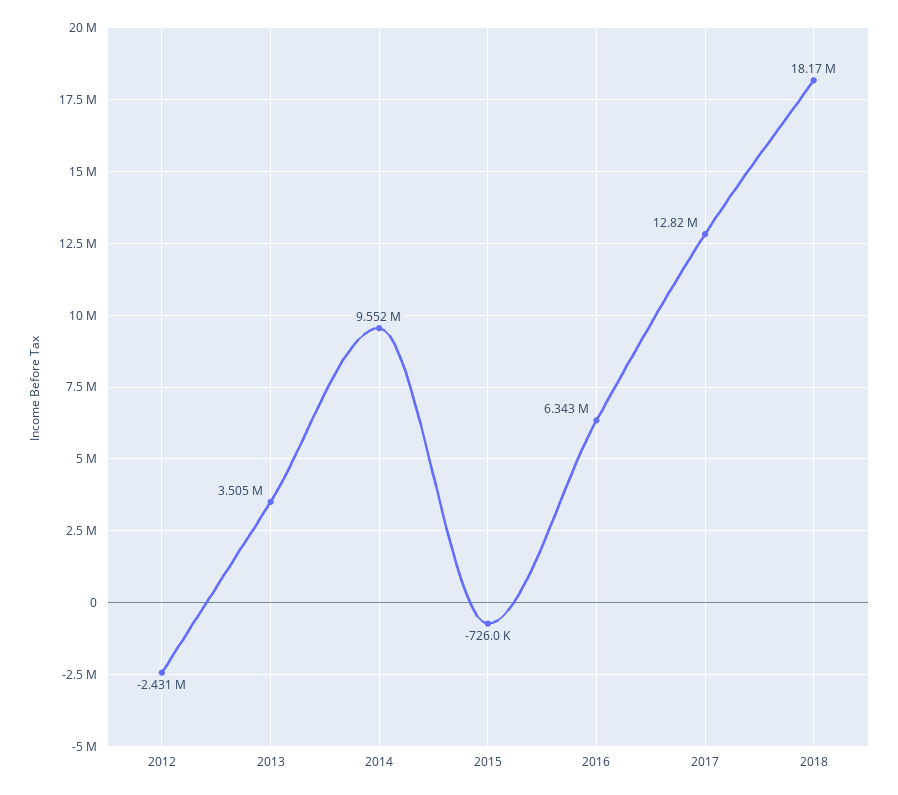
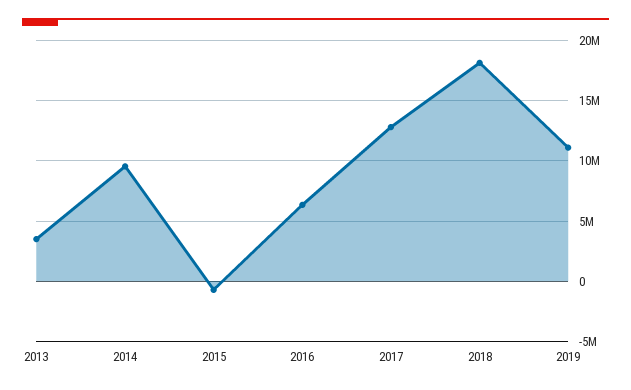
2012: -2431000 -> none
2019: none -> 11000000

